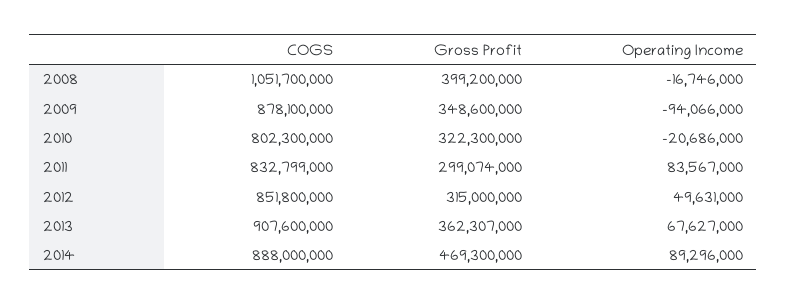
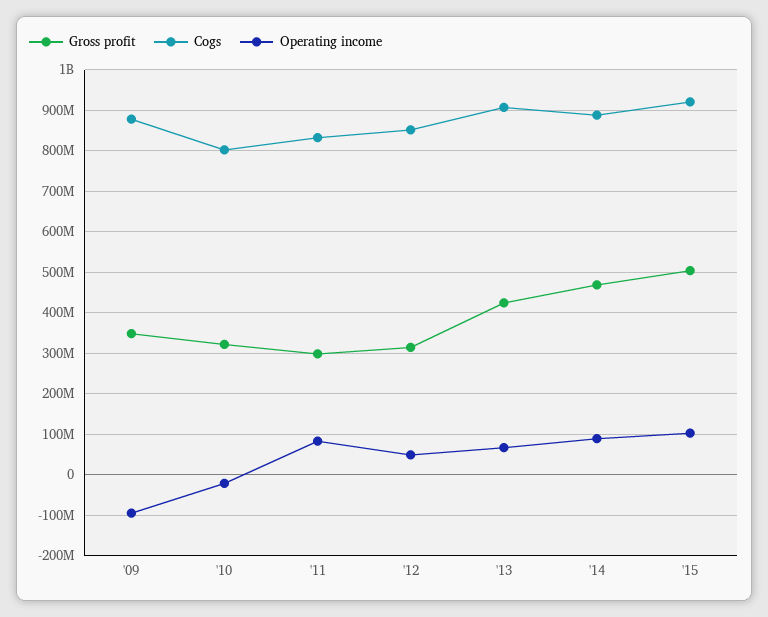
COGS, 2008: 1051700000 -> none
Gross Profit, 2008: 399200000 -> none
Operating Income, 2008: -16746000 -> none
Gross Profit, 2013: 362307000 -> 420000000
Gross Profit, '15: none -> 500000000
COGS, '15: none -> 920000000
Operating Income, '15: none -> 100000000

